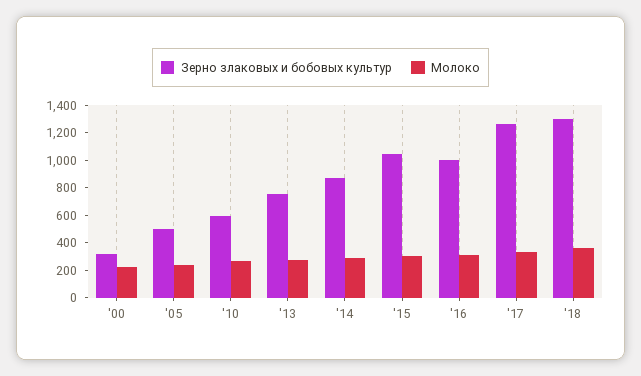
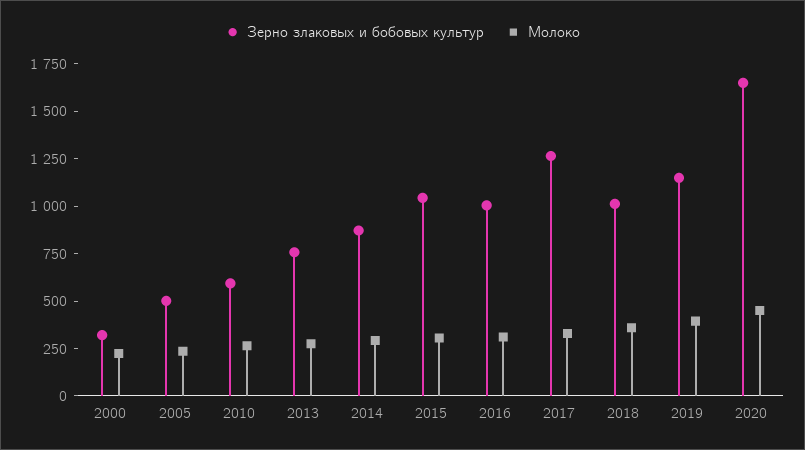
Зерно злаковых и бобовых культур, '18: 1300 -> 1000
Зерно злаковых и бобовых культур, 2019: none -> 1150
Молоко, 2019: none -> 400
Зерно злаковых и бобовых культур, 2020: none -> 1650
Молоко, 2020: none -> 450

